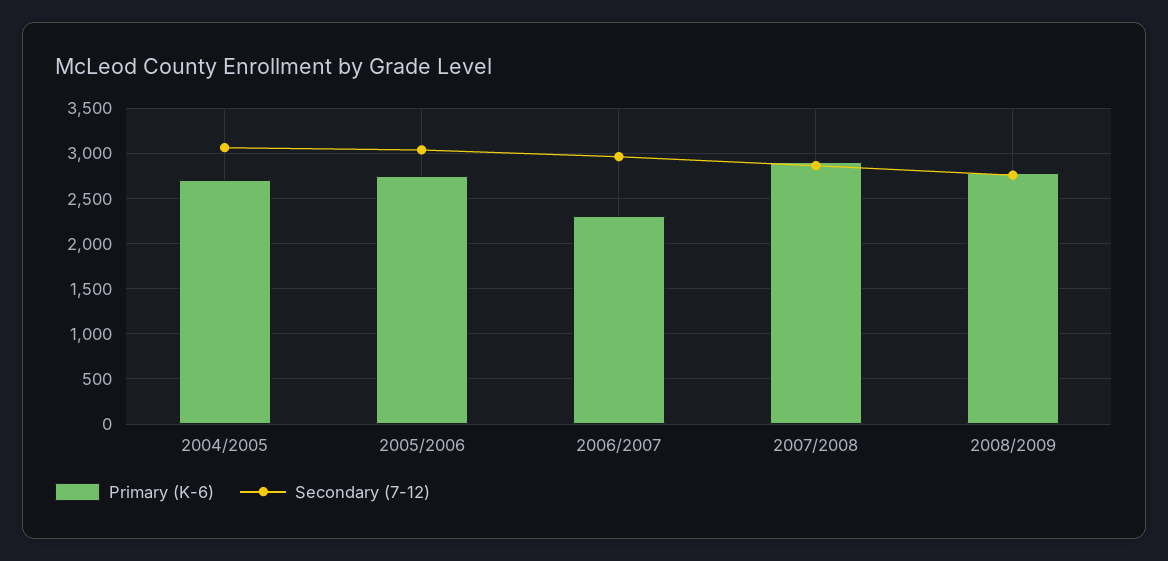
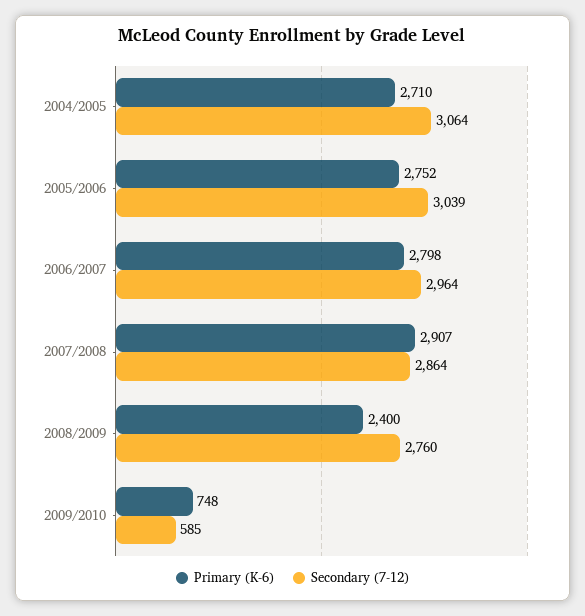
Primary (K-6), 2006/2007: 2300 -> 2798
Primary (K-6), 2008/2009: 2800 -> 2400
Primary (K-6), 2009/2010: none -> 748
Secondary (7-12), 2009/2010: none -> 585

